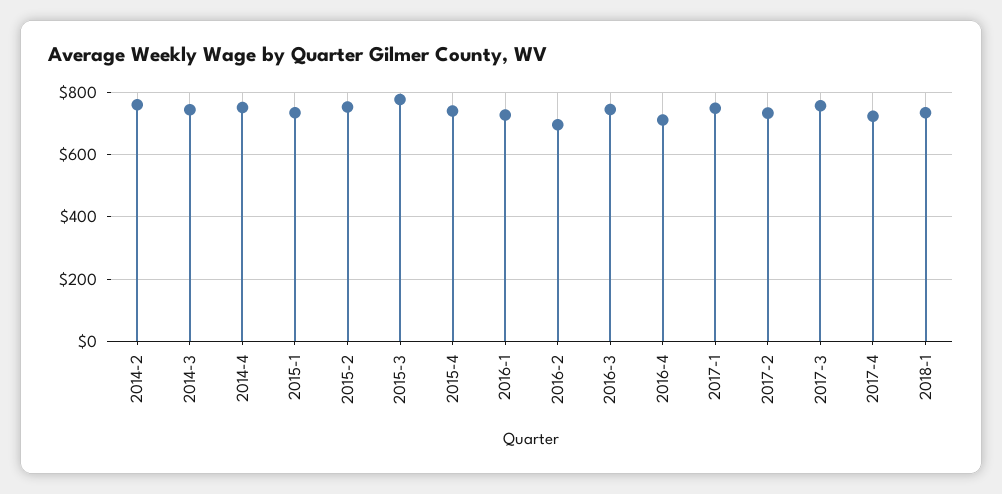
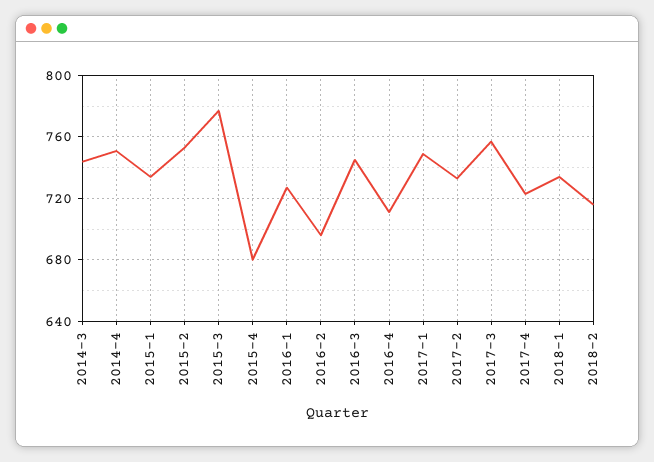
2014-2: 760 -> none
2015-4: 740 -> 680
2018-2: none -> 715

